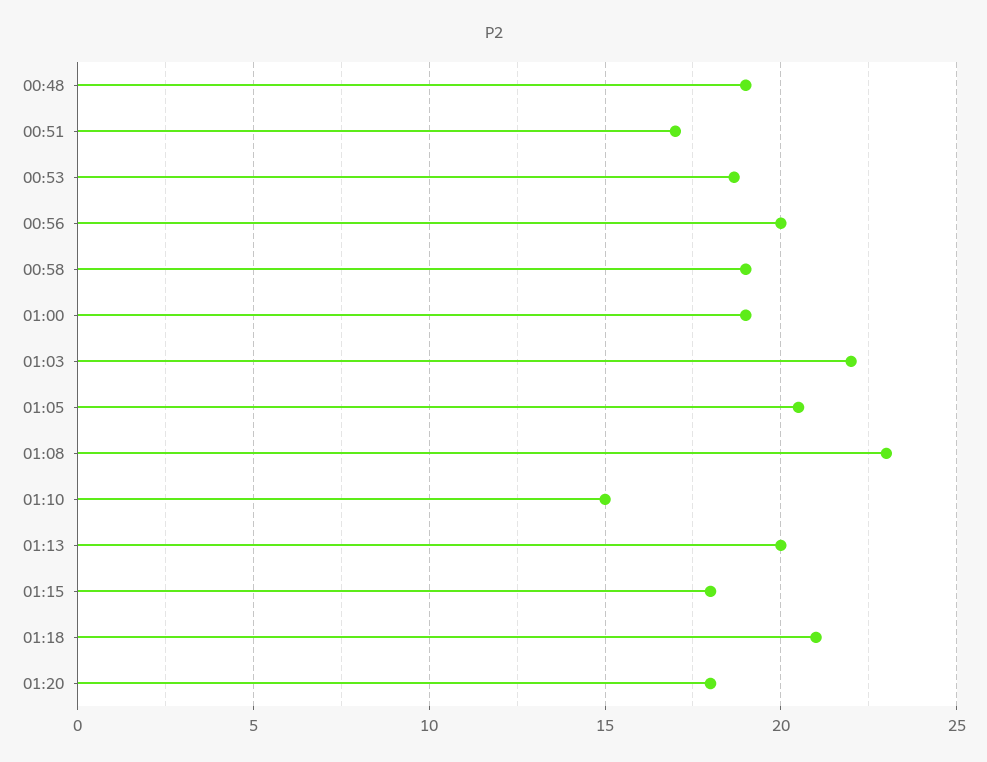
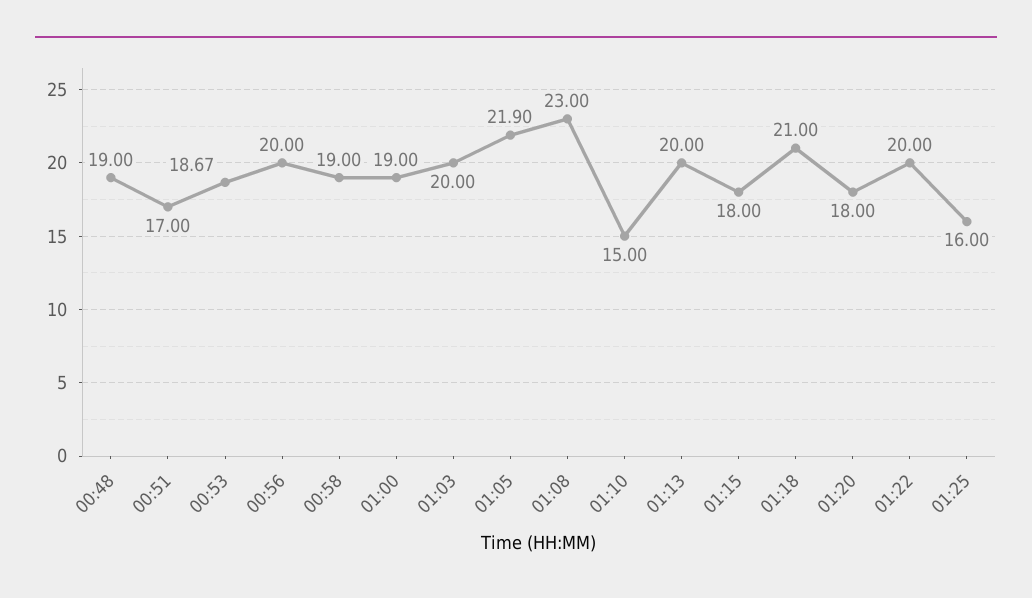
01:03: 22 -> 20
01:05: 20.5 -> 21.9
01:22: none -> 20
01:25: none -> 16

